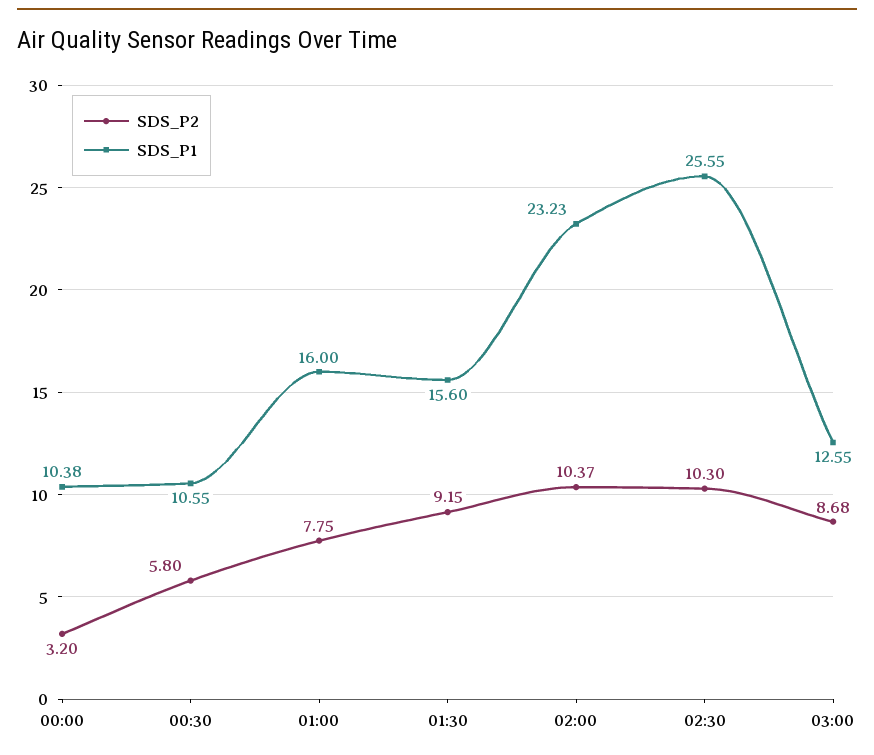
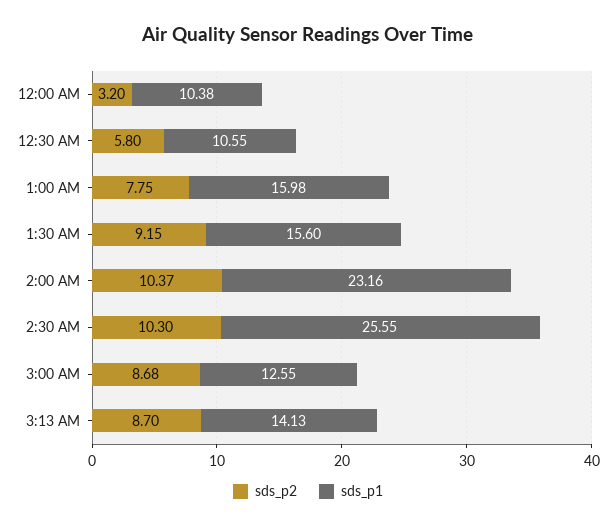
SDS_P1, 01:00: 16 -> 15.98
SDS_P1, 02:00: 23.23 -> 23.16
SDS_P2, 3:13 AM: none -> 8.7
SDS_P1, 3:13 AM: none -> 14.13

